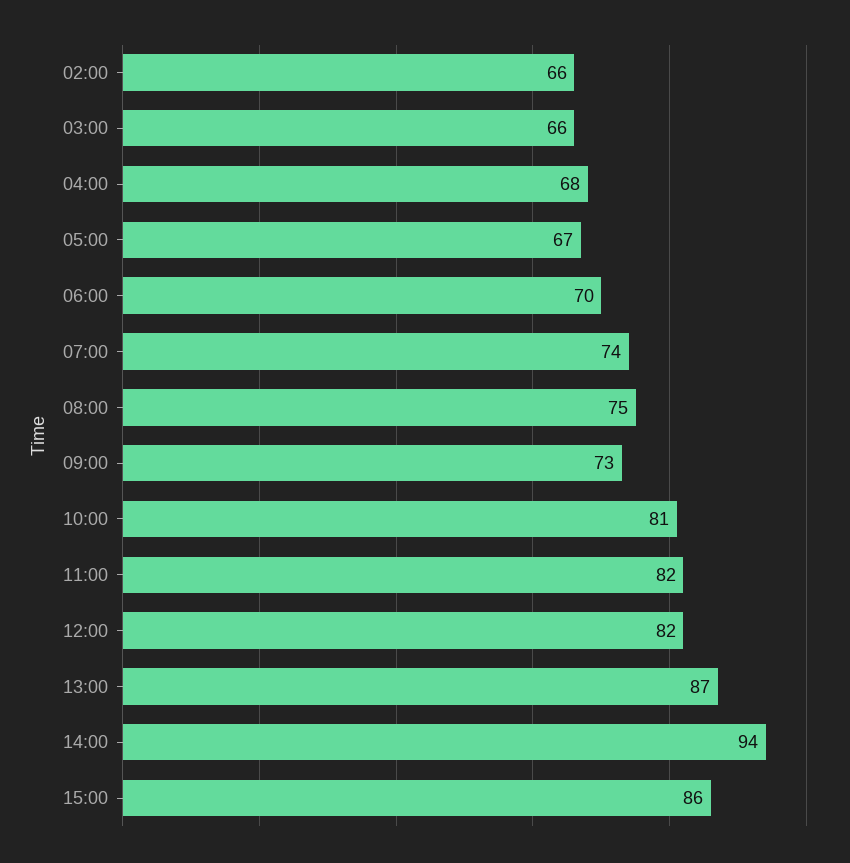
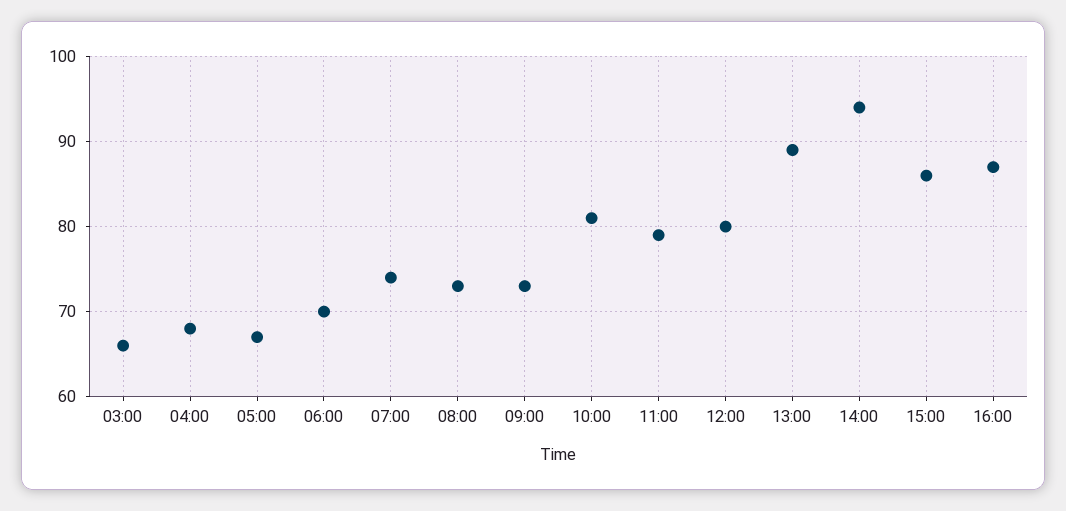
02:00: 66 -> none
08:00: 75 -> 73
11:00: 82 -> 79
12:00: 82 -> 80
13:00: 87 -> 89
16:00: none -> 87

